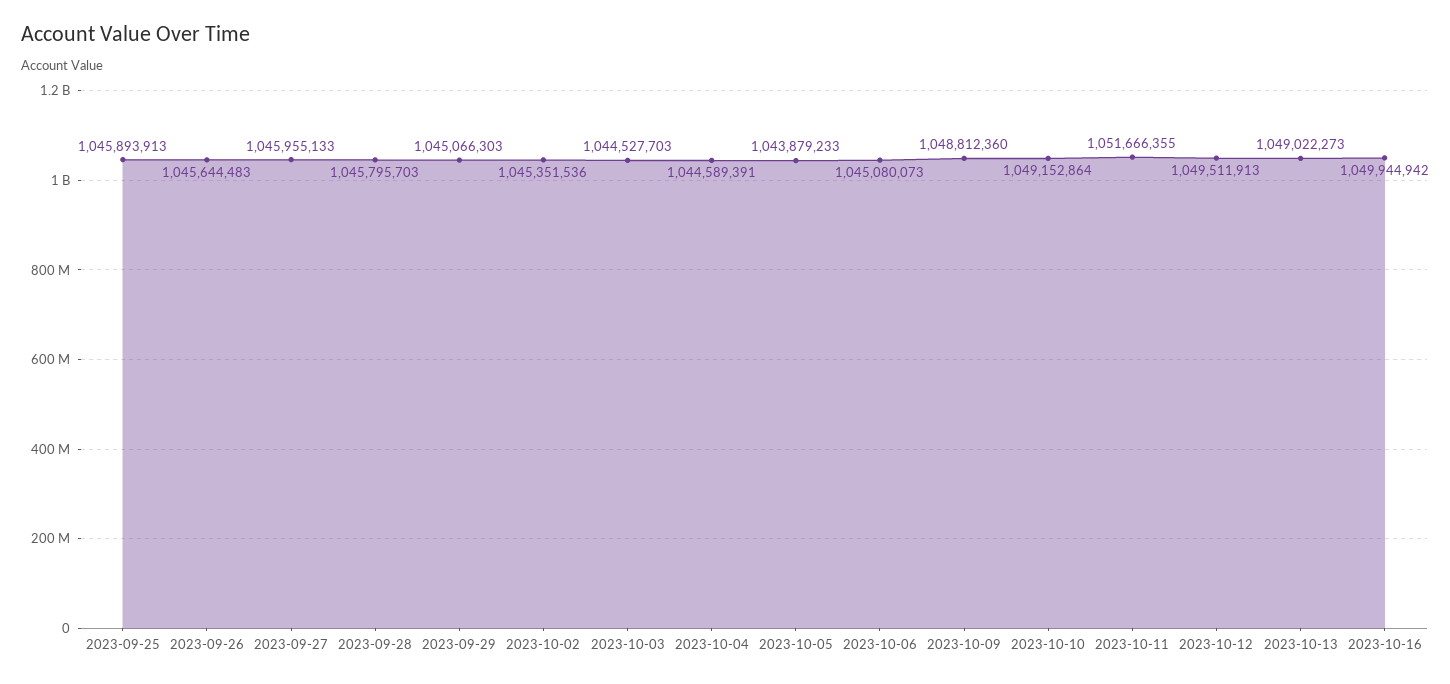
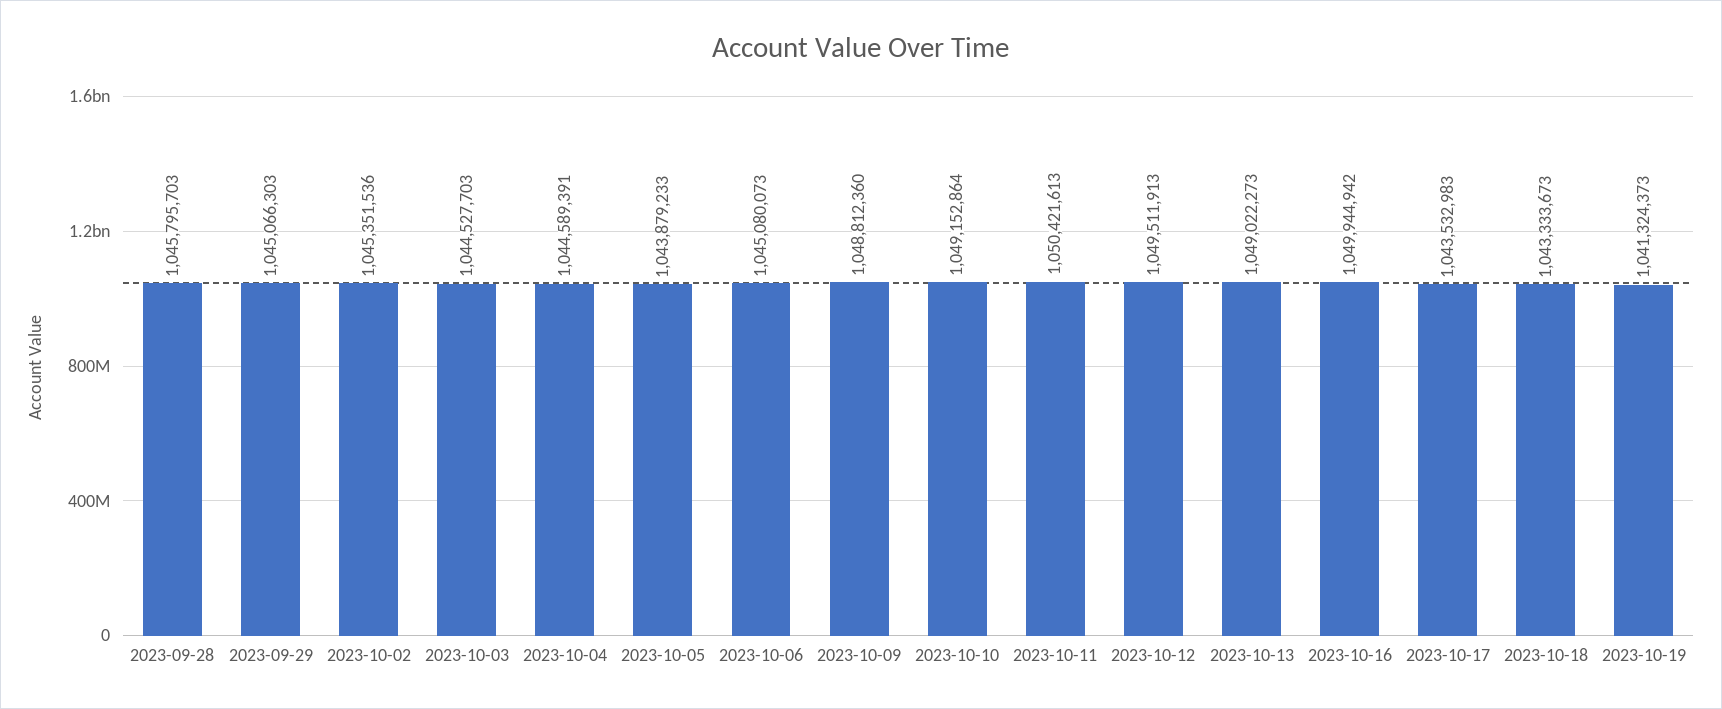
2023-09-25: 1045893913 -> none
2023-09-26: 1045644483 -> none
2023-09-27: 1045955133 -> none
2023-10-11: 1051666355 -> 1050421613
2023-10-17: none -> 1043532983
2023-10-18: none -> 1043333673
2023-10-19: none -> 1041324373

